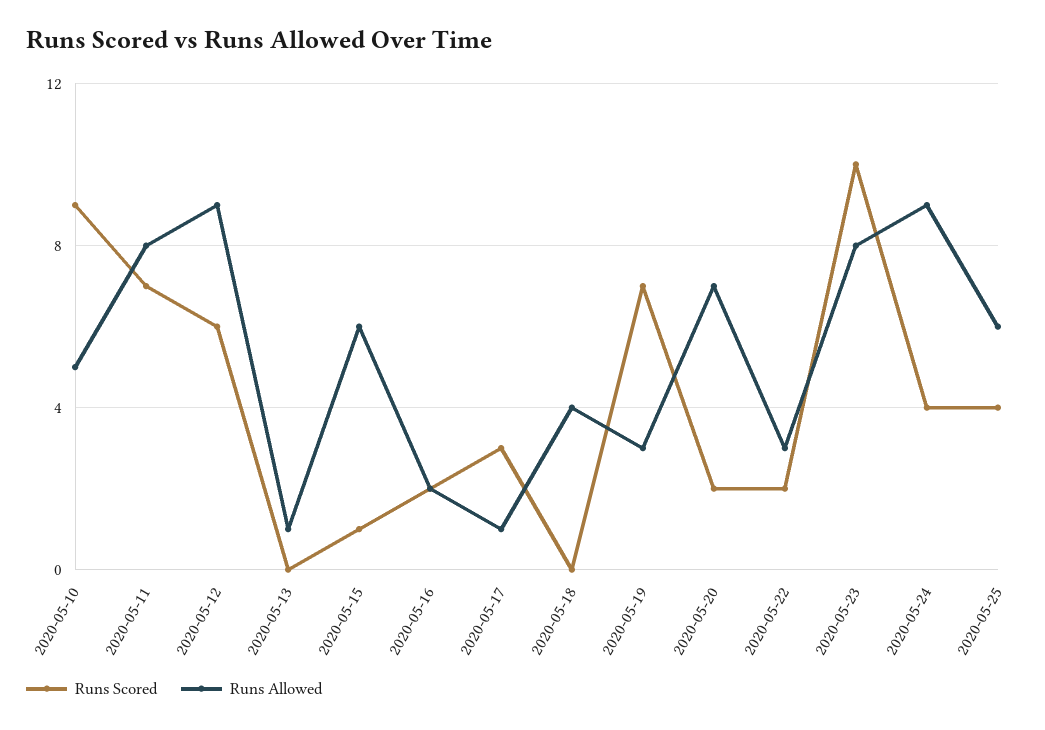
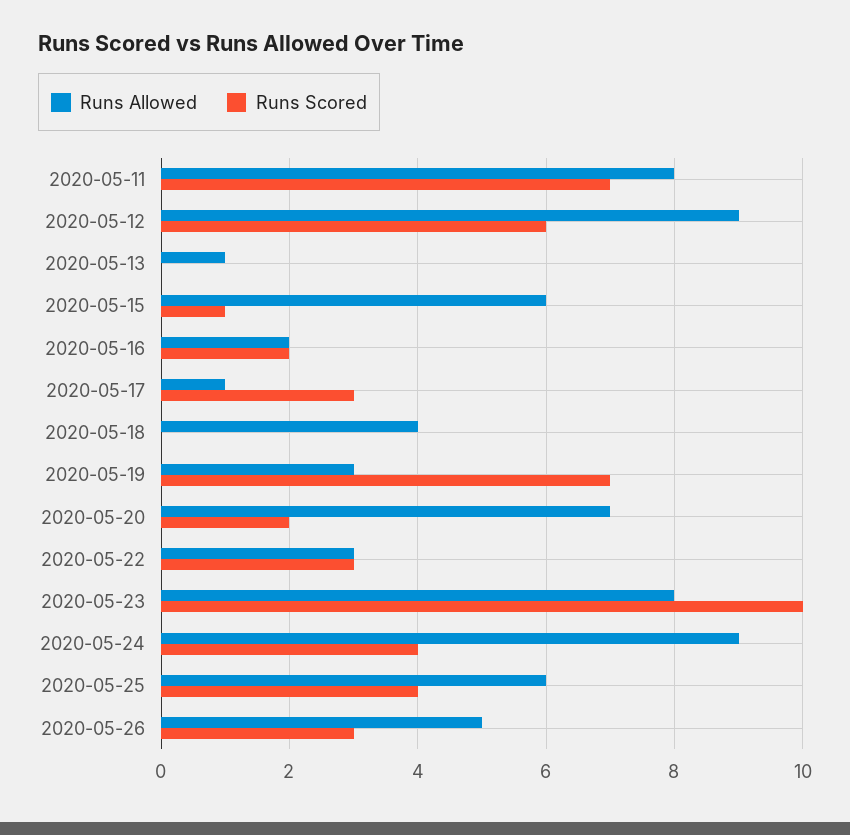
Runs Scored, 2020-05-10: 9 -> none
Runs Allowed, 2020-05-10: 5 -> none
Runs Scored, 2020-05-22: 2 -> 3
Runs Allowed, 2020-05-26: none -> 5
Runs Scored, 2020-05-26: none -> 3

